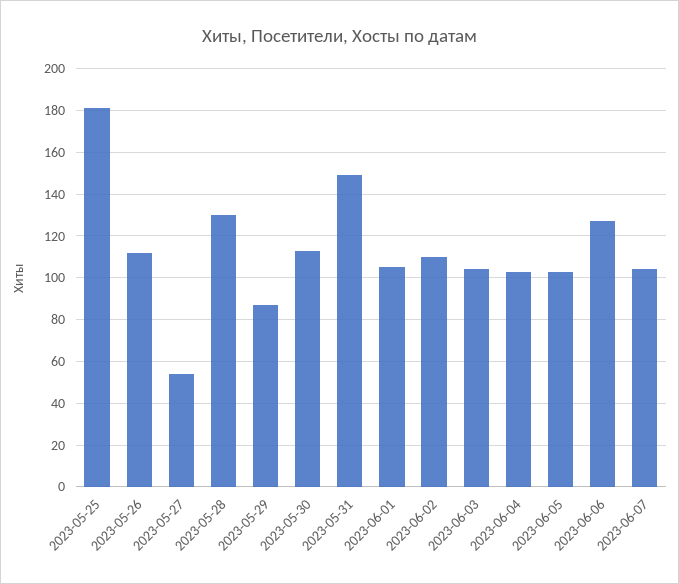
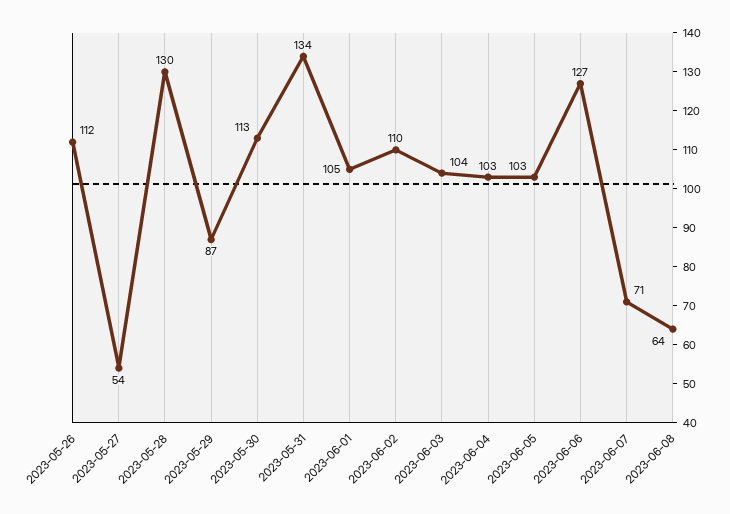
2023-05-25: 180 -> none
2023-05-31: 150 -> 134
2023-06-07: 105 -> 71
2023-06-08: none -> 64

